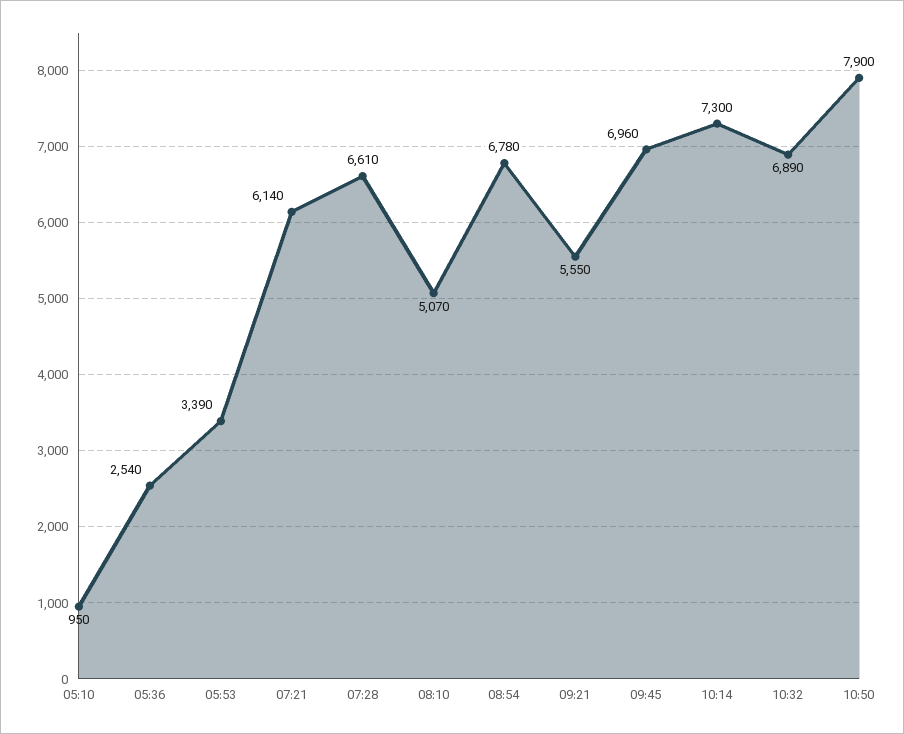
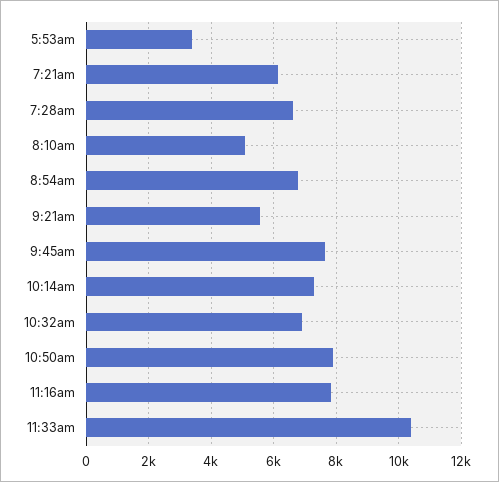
05:10: 950 -> none
05:36: 2540 -> none
09:45: 6960 -> 7600
11:16am: none -> 7800
11:33am: none -> 10400

